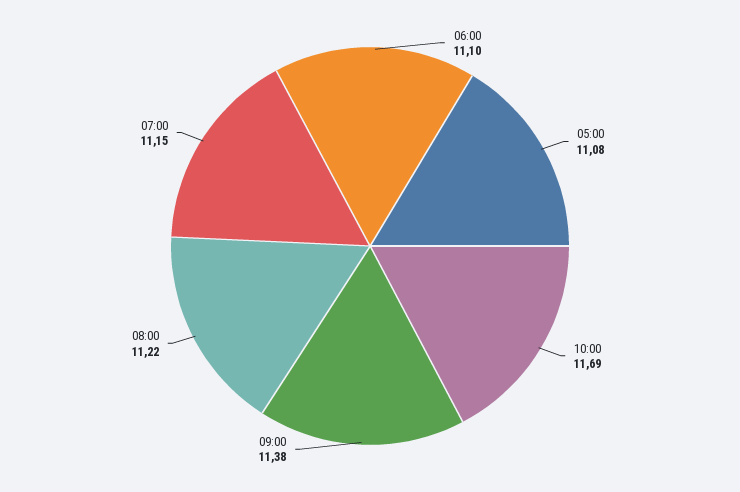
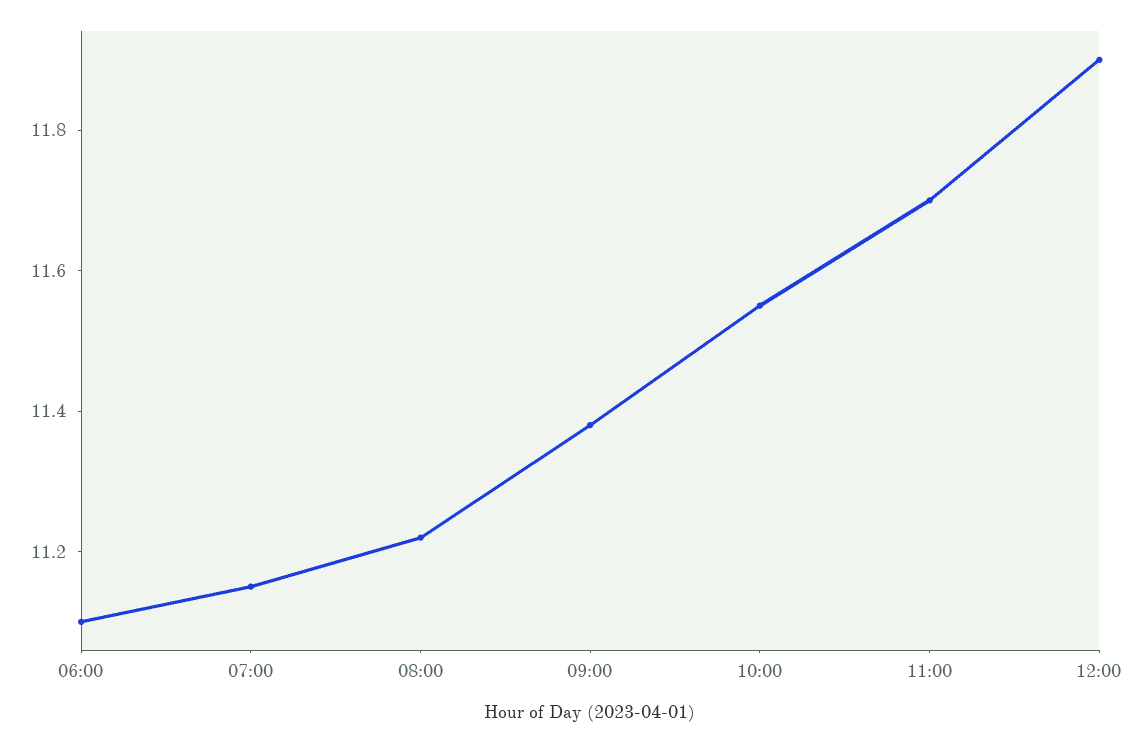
05:00: 11.08 -> none
10:00: 11.69 -> 11.55
11:00: none -> 11.7
12:00: none -> 11.9

